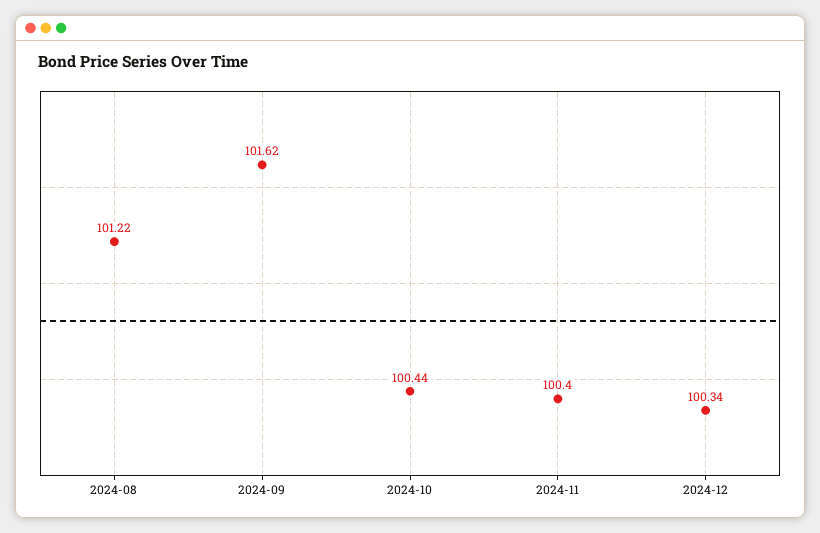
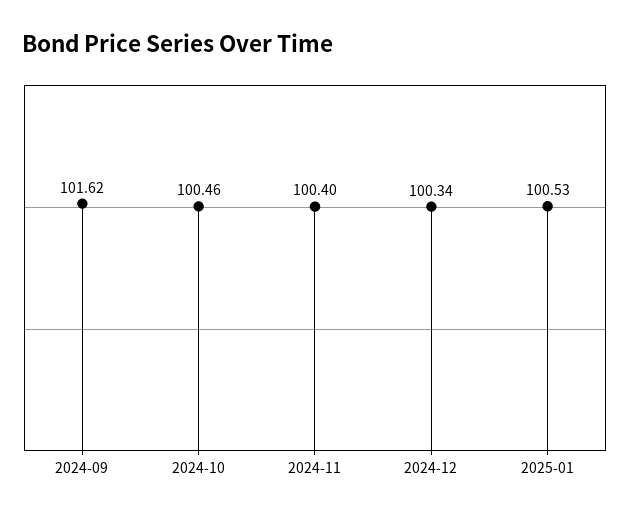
2024-08: 101.22 -> none
2024-10: 100.44 -> 100.46
2025-01: none -> 100.53

